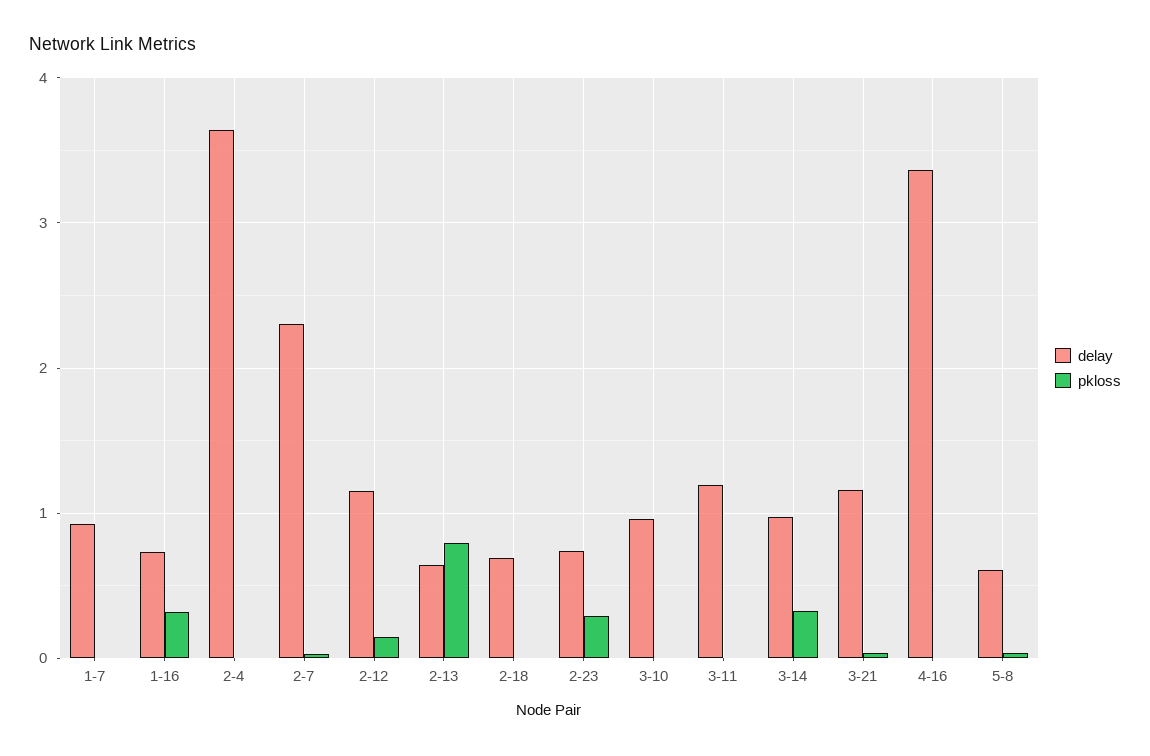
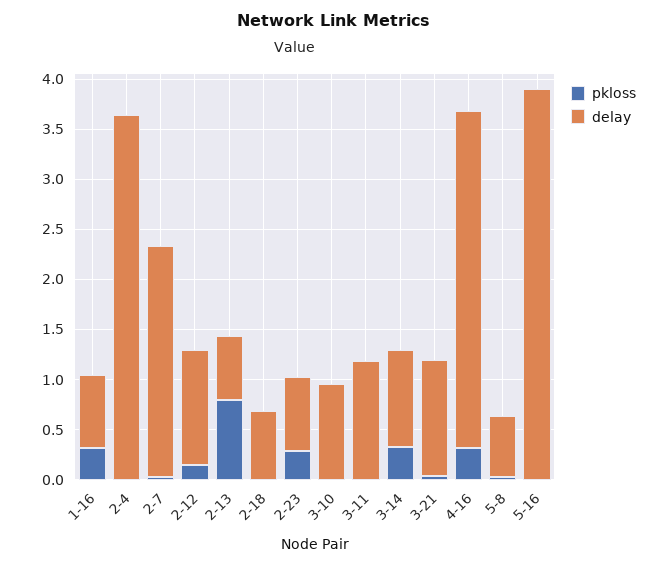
delay, 1-7: 0.9 -> none
pkloss, 1-7: 0 -> none
pkloss, 4-16: 0 -> 0.3
pkloss, 5-16: none -> 0
delay, 5-16: none -> 3.9

